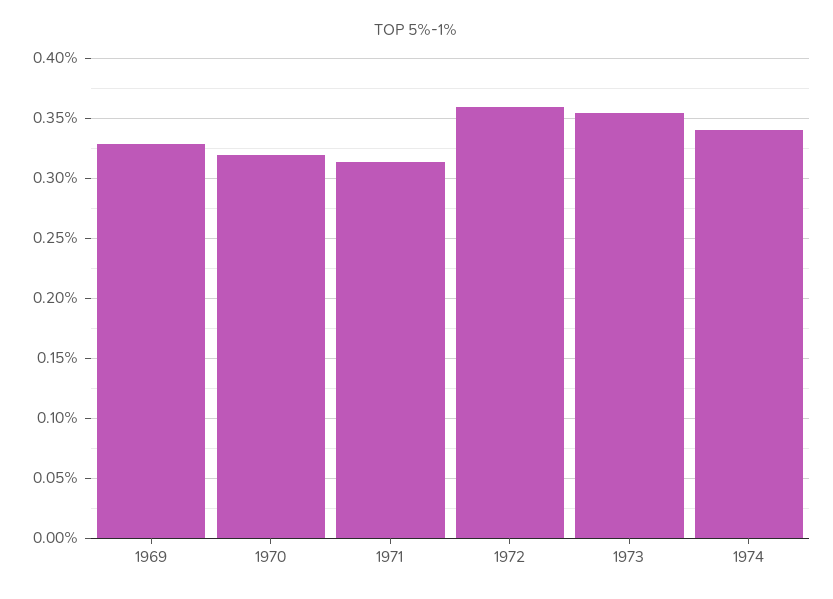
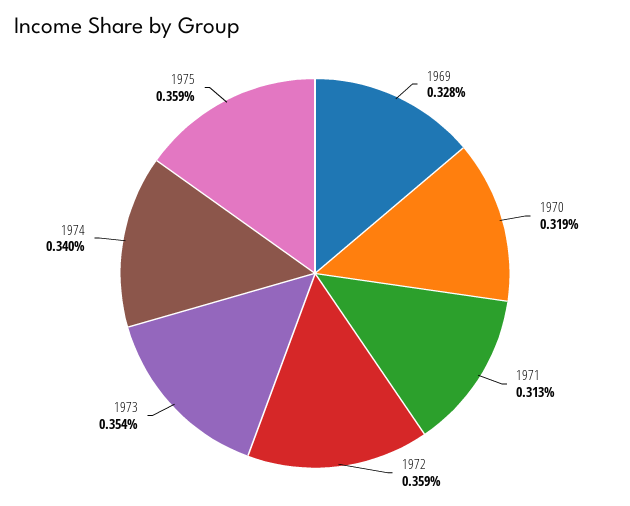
1975: none -> 0.359

